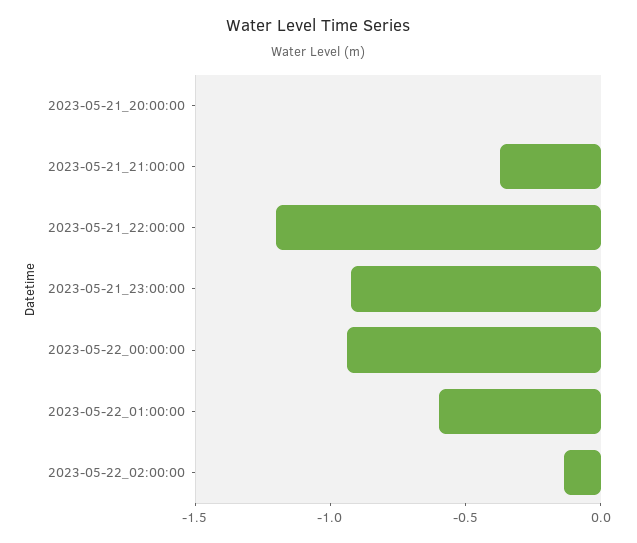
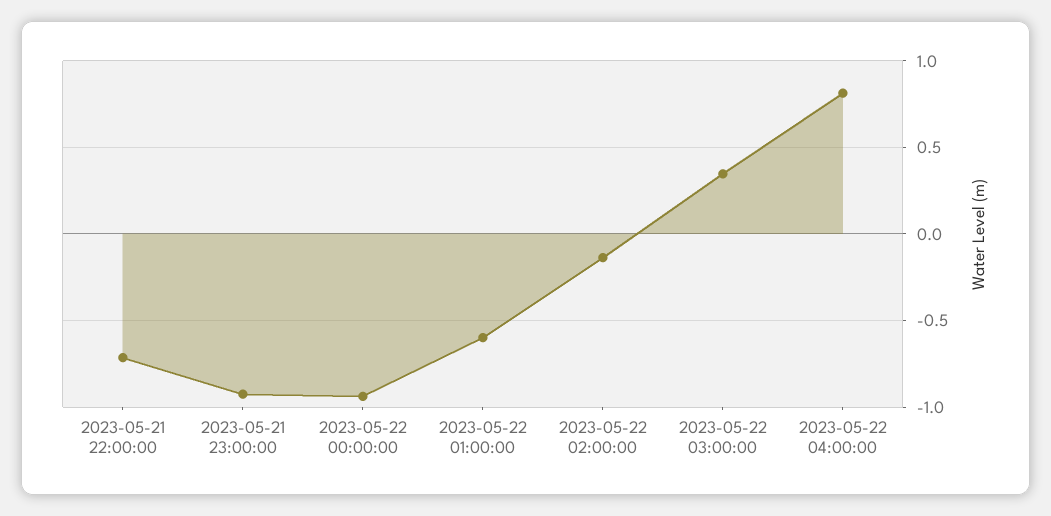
2023-05-21_20:00:00: 0 -> none
2023-05-21_21:00:00: -0.4 -> none
2023-05-21_22:00:00: -1.2 -> -0.7
2023-05-22 03:00:00: none -> 0.35
2023-05-22 04:00:00: none -> 0.8

